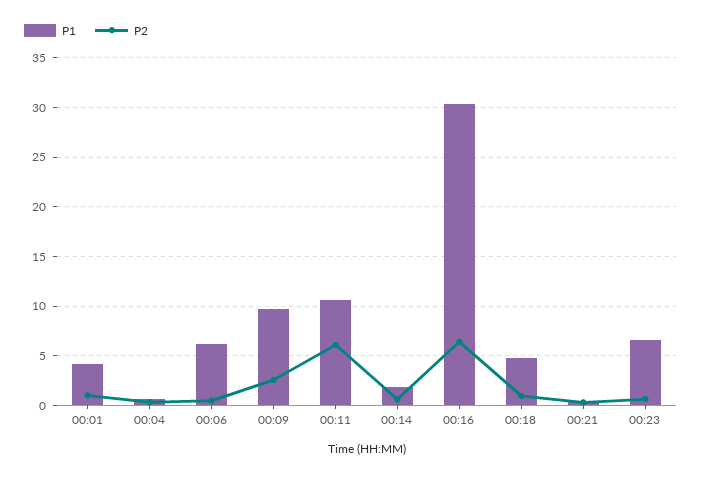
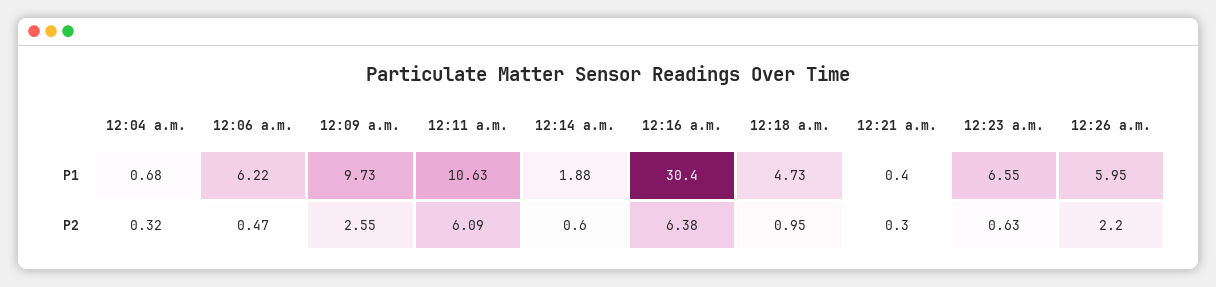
P1, 00:01: 4 -> none
P2, 00:01: 1 -> none
P1, 12:26 a.m.: none -> 5.95
P2, 12:26 a.m.: none -> 2.2

